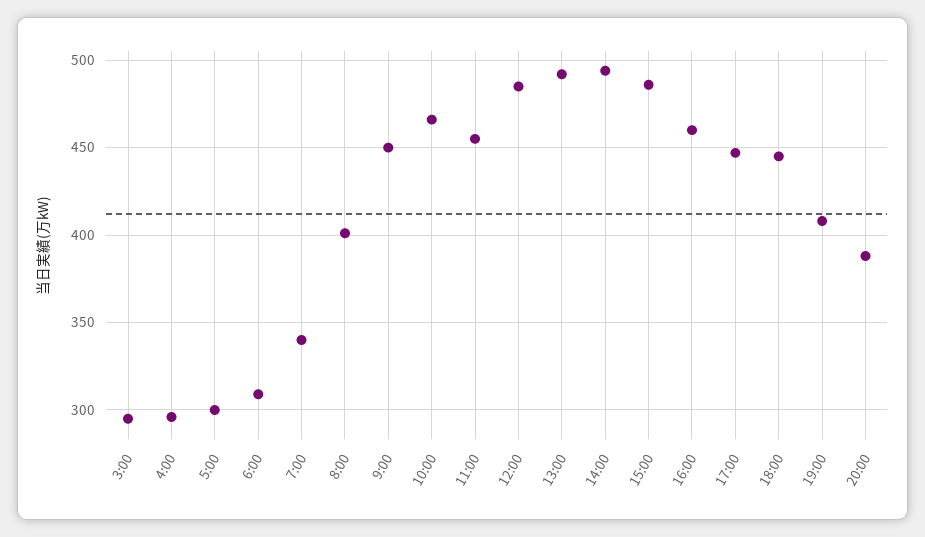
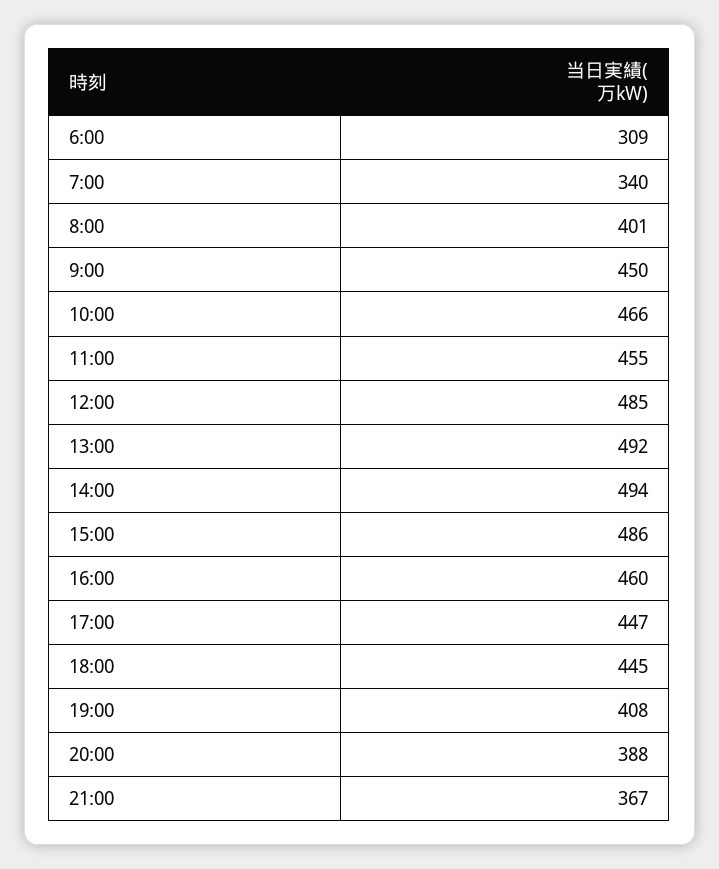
3:00: 295 -> none
4:00: 295 -> none
5:00: 300 -> none
21:00: none -> 367

